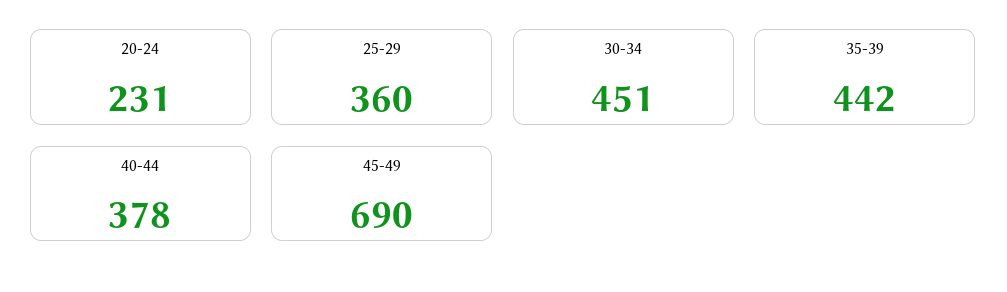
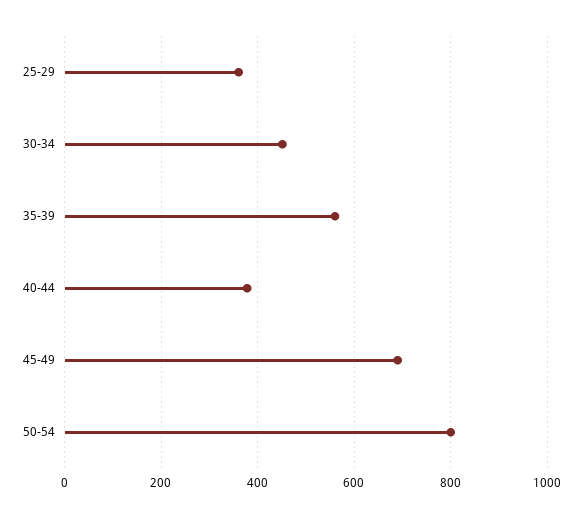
20-24: 231 -> none
35-39: 442 -> 560
50-54: none -> 800

